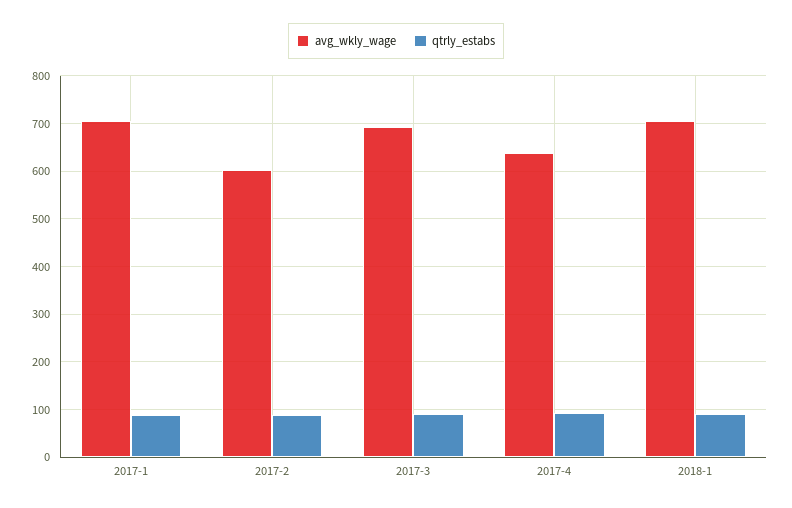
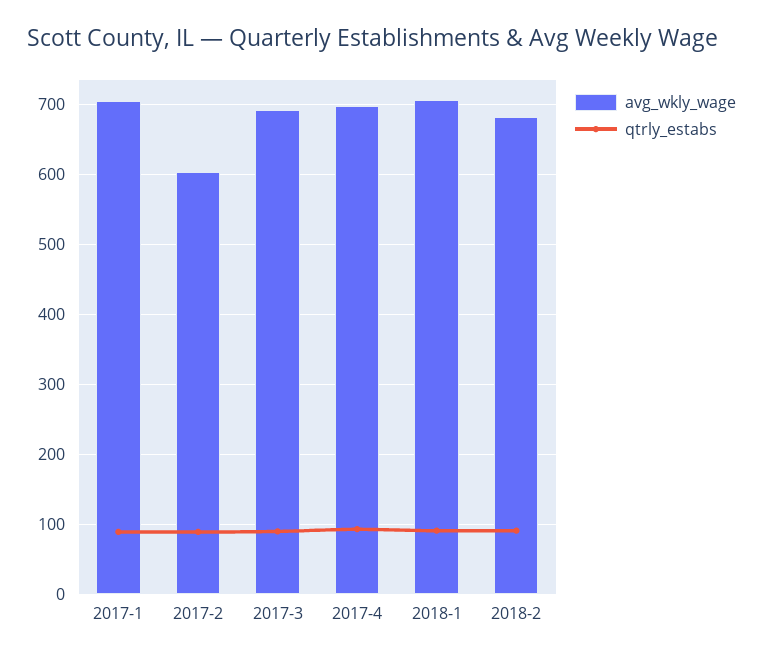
avg_wkly_wage, 2017-4: 640 -> 700
avg_wkly_wage, 2018-2: none -> 680
qtrly_estabs, 2018-2: none -> 90

